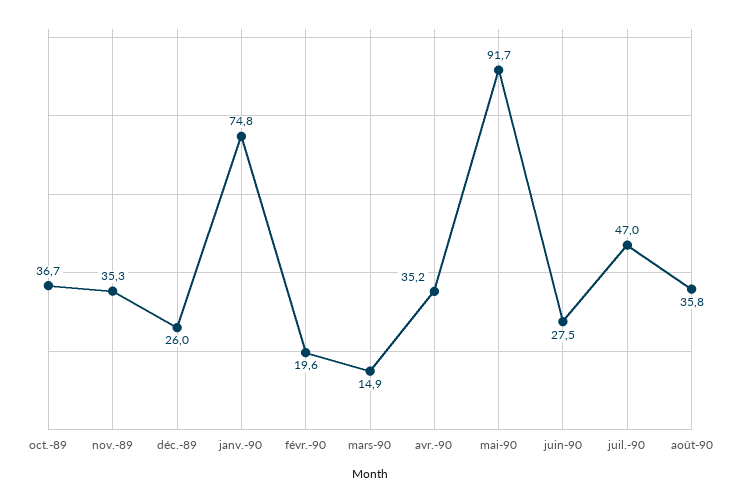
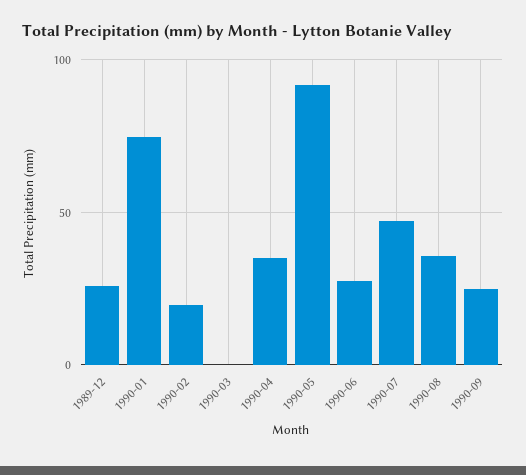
oct.-89: 36.7 -> none
nov.-89: 35.3 -> none
mars-90: 14.9 -> 0
1990-09: none -> 25

